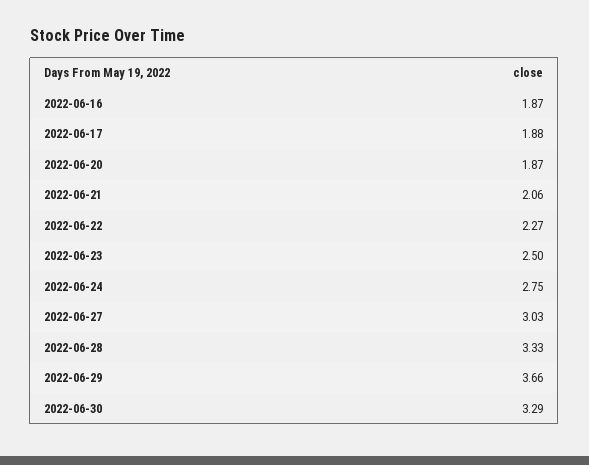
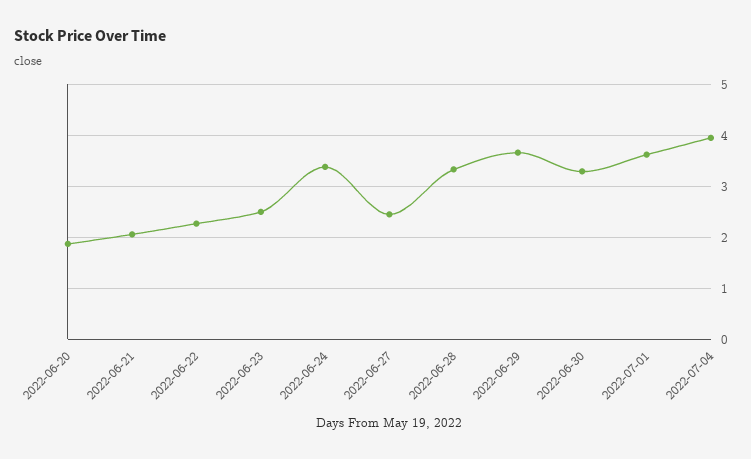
2022-06-16: 1.87 -> none
2022-06-17: 1.88 -> none
2022-06-24: 2.75 -> 3.4
2022-06-27: 3.03 -> 2.4
2022-07-01: none -> 3.6
2022-07-04: none -> 4

